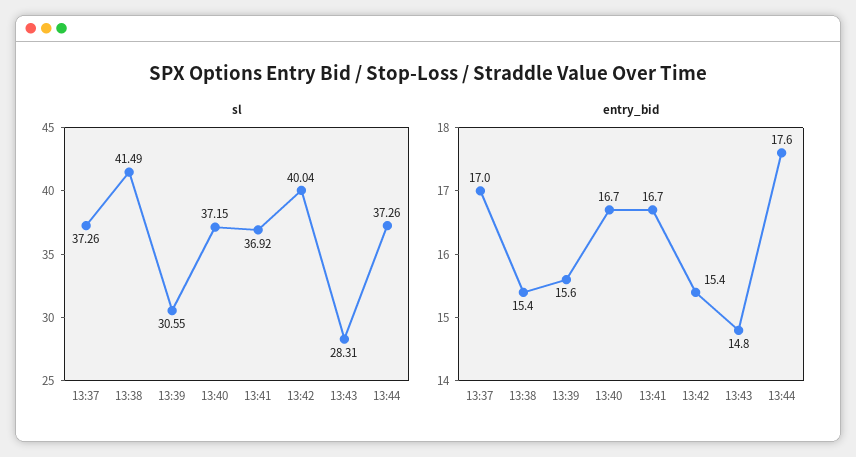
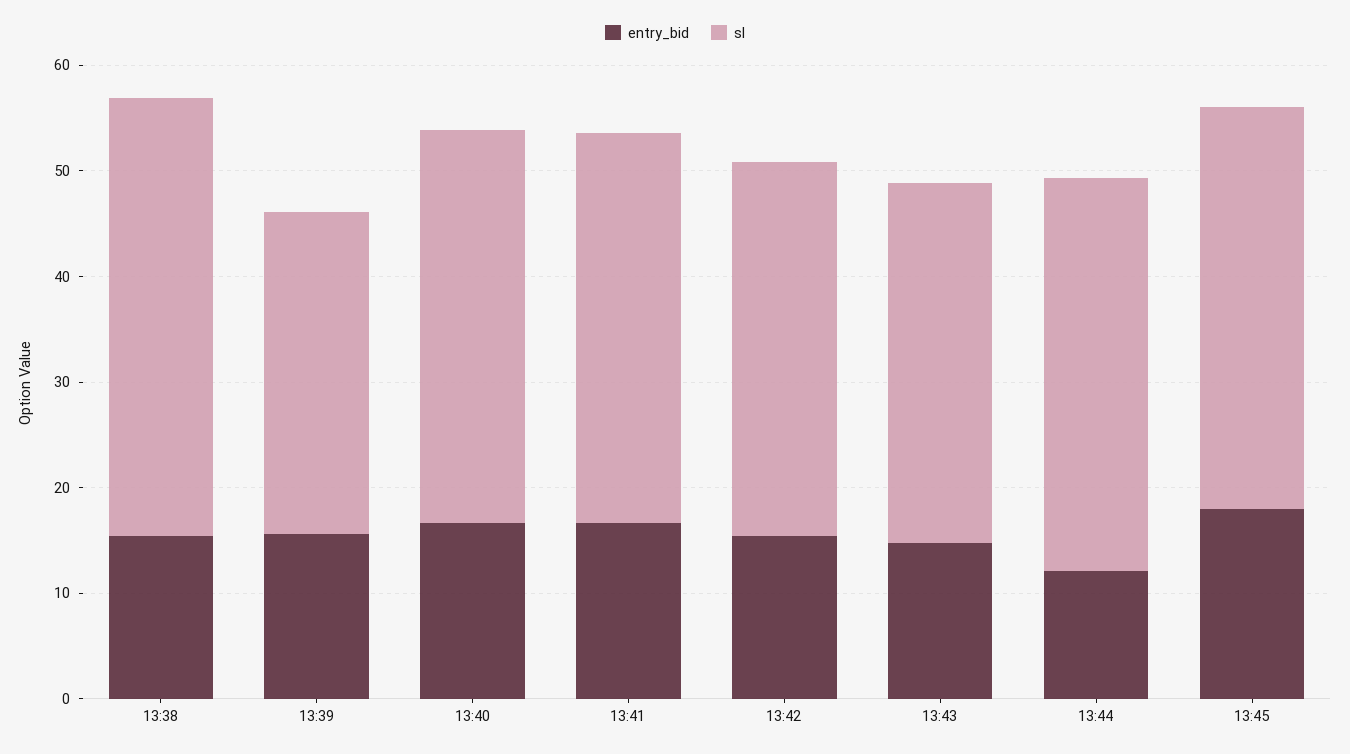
sl, 13:37: 37.26 -> none
sl, 13:42: 40.04 -> 36
sl, 13:43: 28.31 -> 34
entry_bid, 13:37: 17 -> none
entry_bid, 13:44: 17.6 -> 12
entry_bid, 13:45: none -> 18
sl, 13:45: none -> 38

